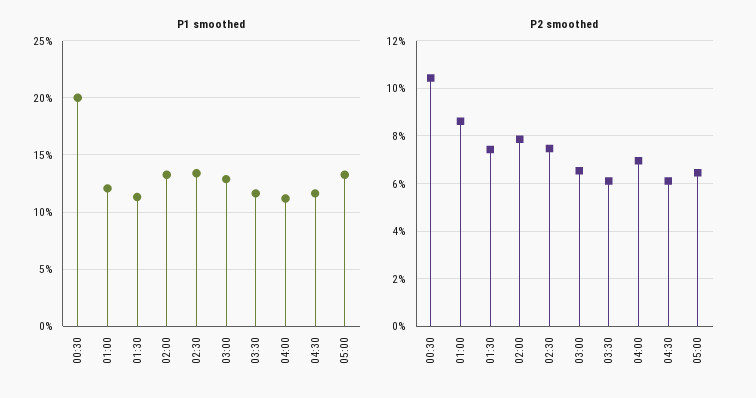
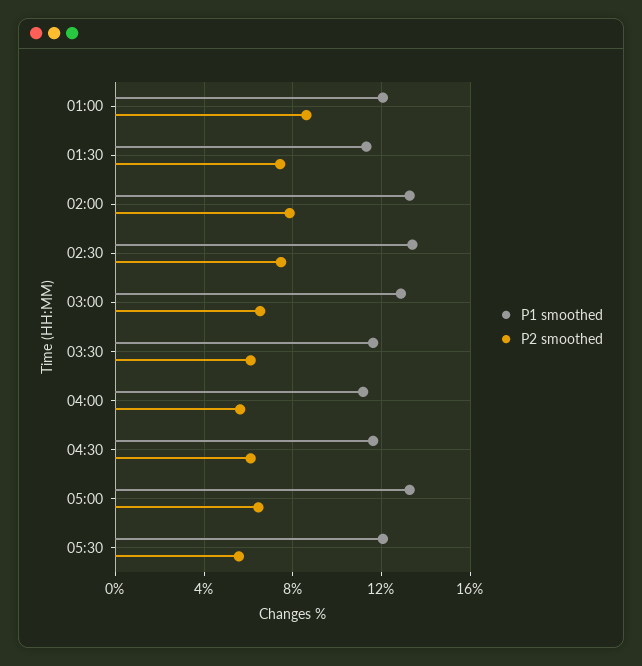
P1 smoothed, 00:30: 20 -> none
P2 smoothed, 00:30: 10.5 -> none
P2 smoothed, 04:00: 7 -> 5.5
P1 smoothed, 05:30: none -> 12
P2 smoothed, 05:30: none -> 5.5

